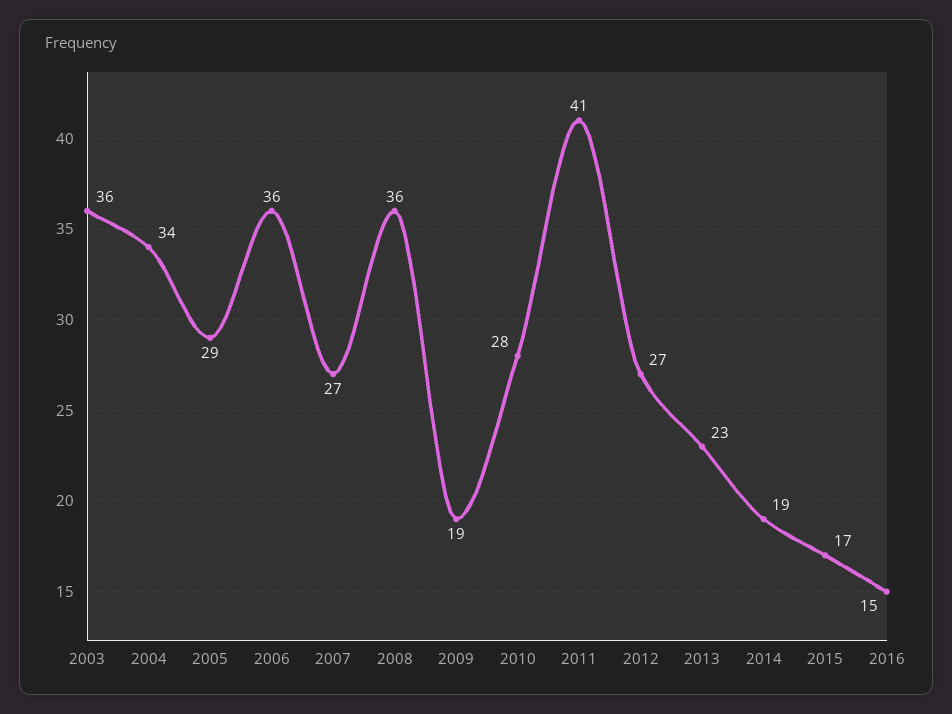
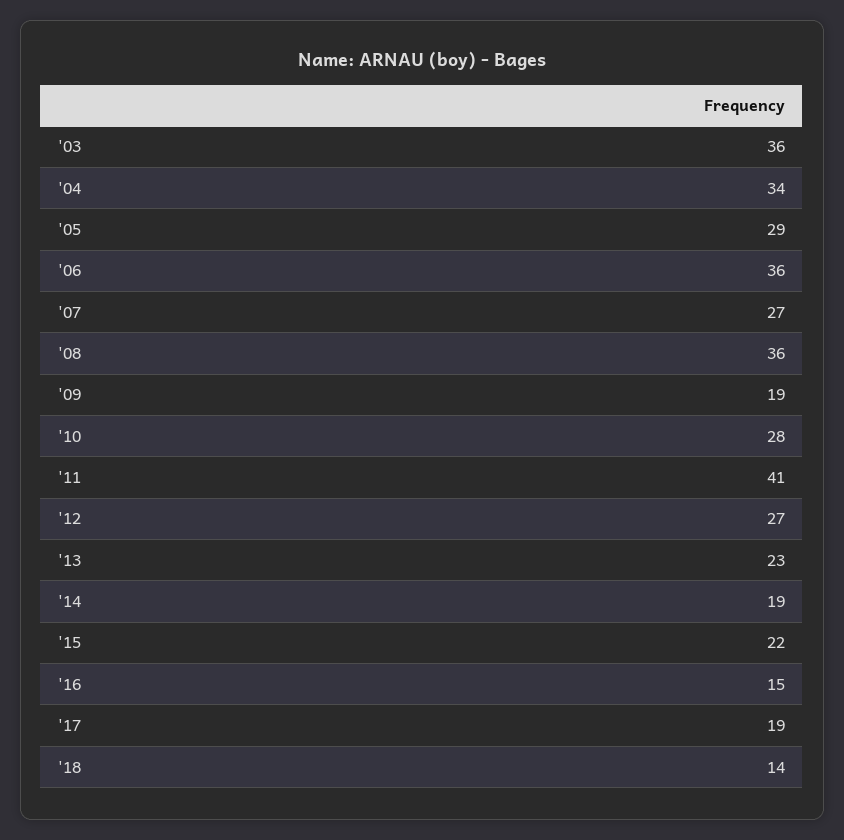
2015: 17 -> 22
'17: none -> 19
'18: none -> 14

